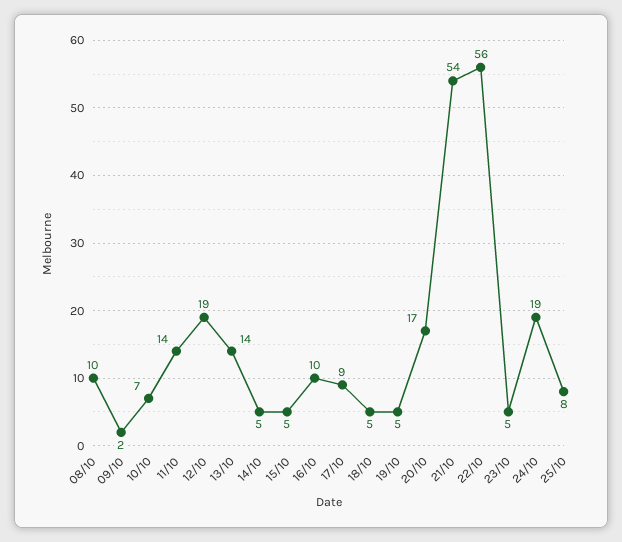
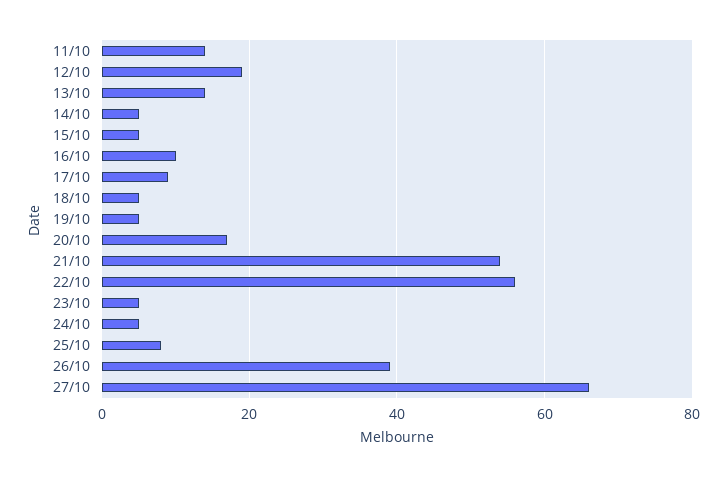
08/10: 10 -> none
09/10: 2 -> none
10/10: 7 -> none
24/10: 19 -> 5
26/10: none -> 40
27/10: none -> 65

